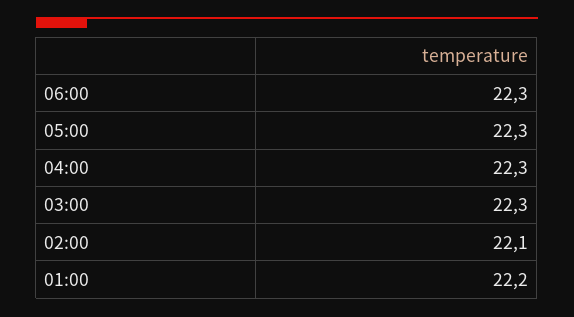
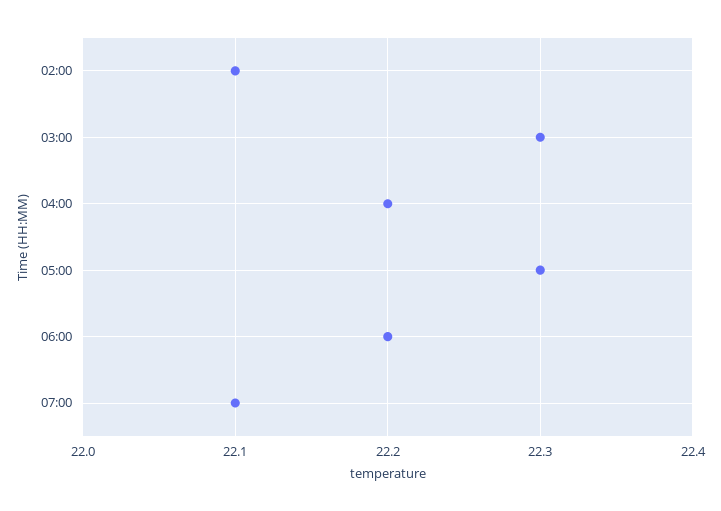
06:00: 22.3 -> 22.2
04:00: 22.3 -> 22.2
01:00: 22.2 -> none
07:00: none -> 22.1

